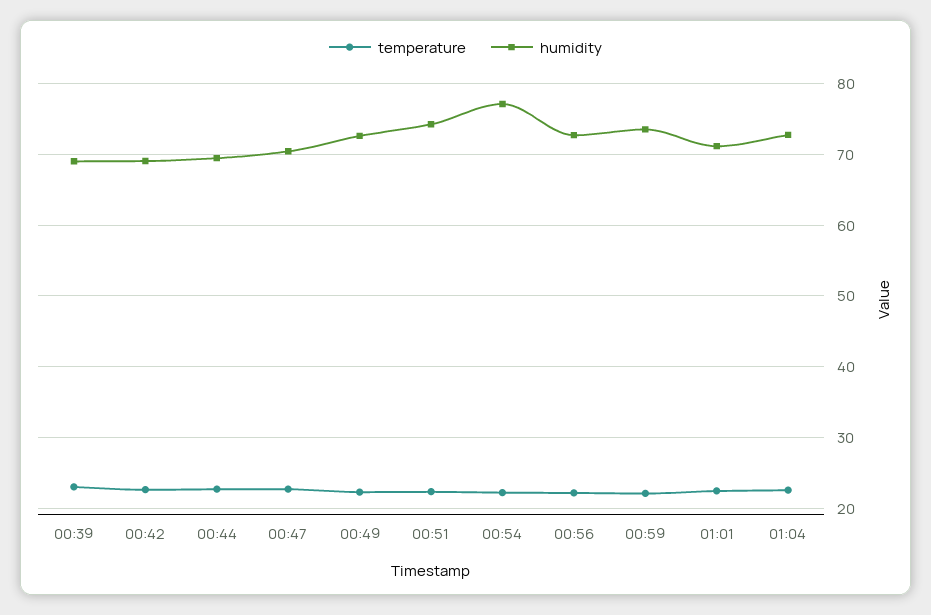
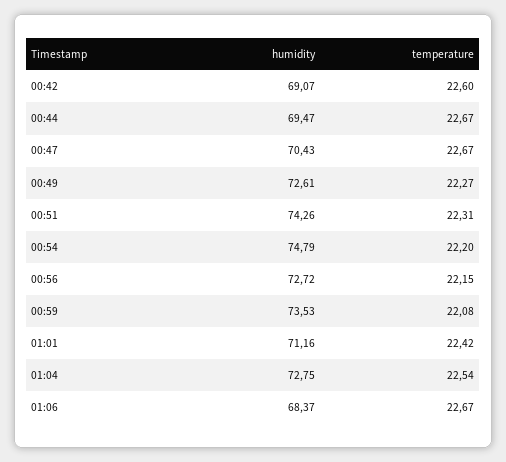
temperature, 00:39: 23 -> none
humidity, 00:39: 69 -> none
humidity, 00:54: 77 -> 74.79
humidity, 01:06: none -> 68.37
temperature, 01:06: none -> 22.67

